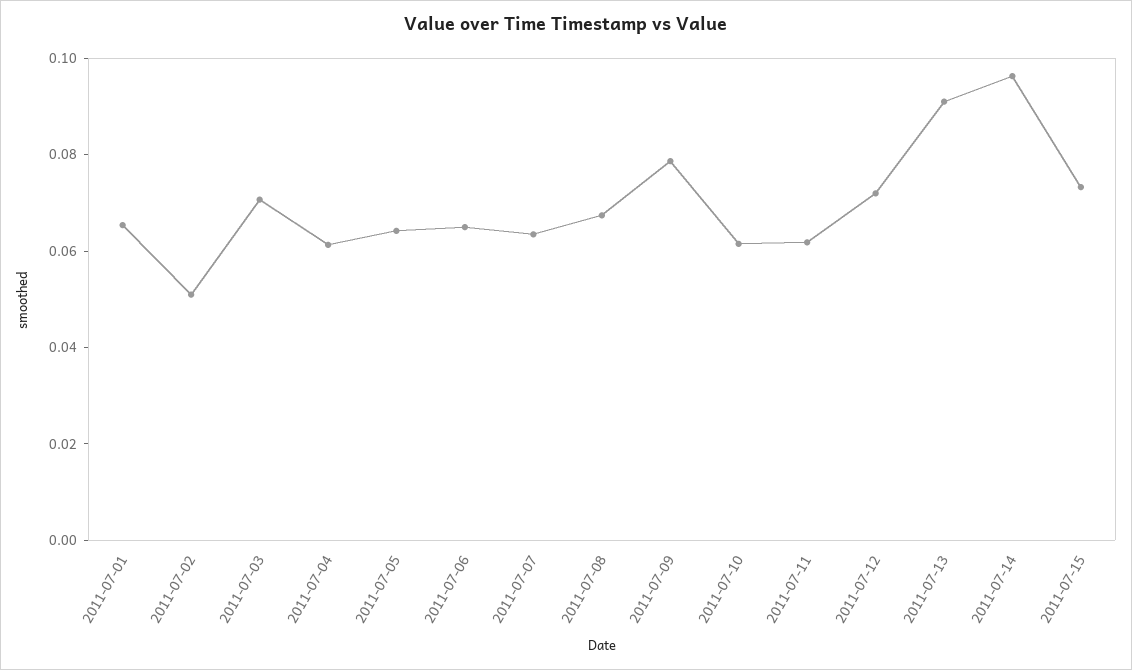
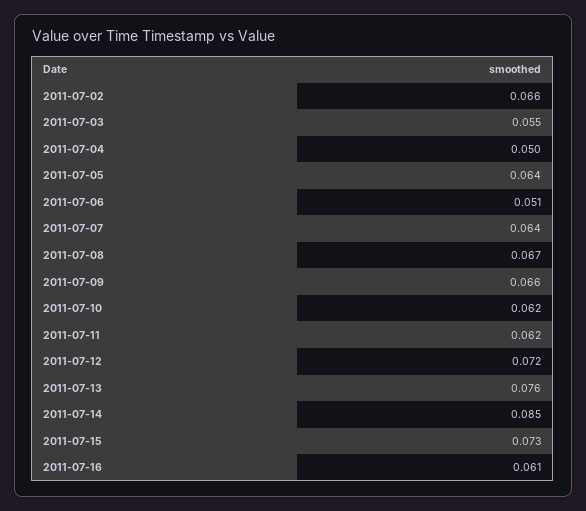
2011-07-01: 0.065 -> none
2011-07-02: 0.05 -> 0.066
2011-07-03: 0.07 -> 0.055
2011-07-04: 0.06 -> 0.05
2011-07-06: 0.065 -> 0.051
2011-07-09: 0.08 -> 0.066
2011-07-13: 0.09 -> 0.076
2011-07-14: 0.095 -> 0.085
2011-07-16: none -> 0.061

